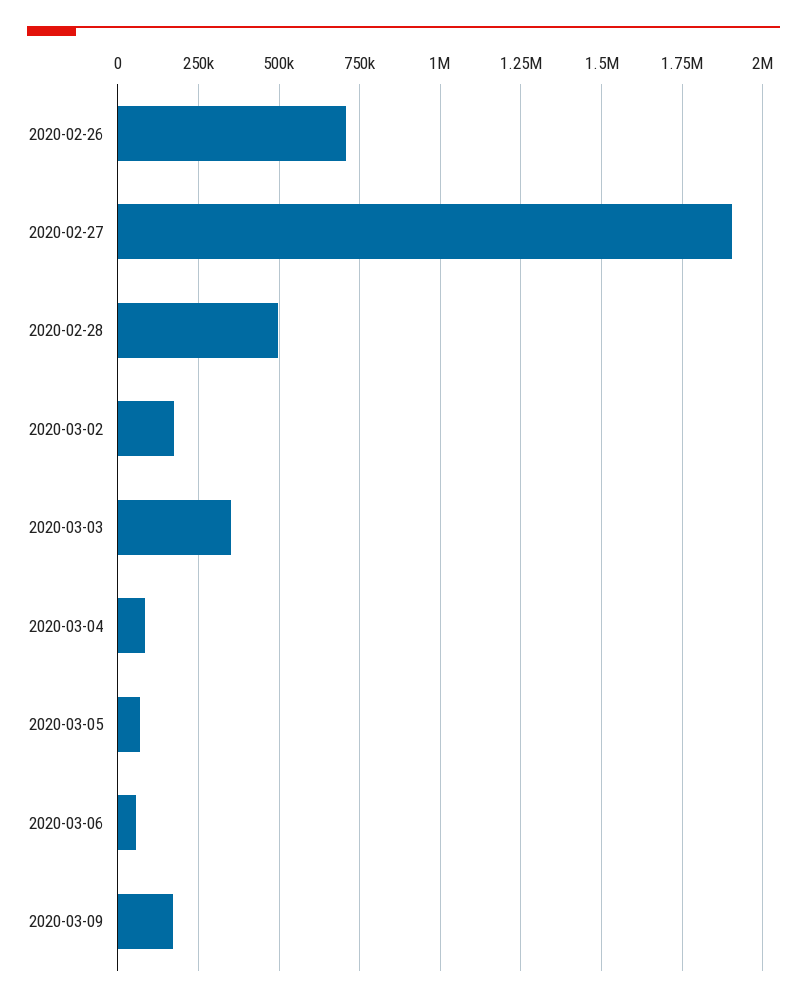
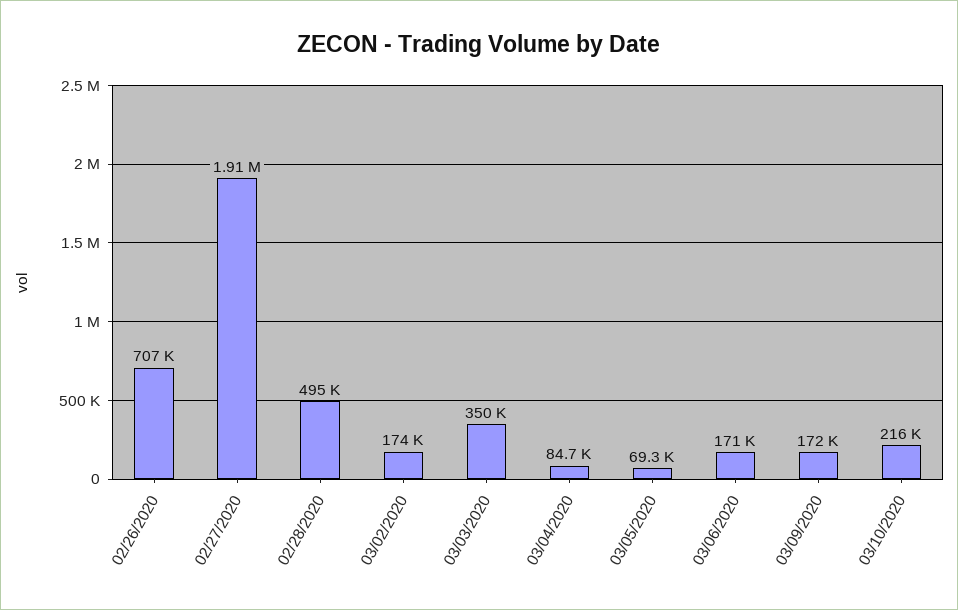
2020-03-06: 50000 -> 171000
03/10/2020: none -> 216000

